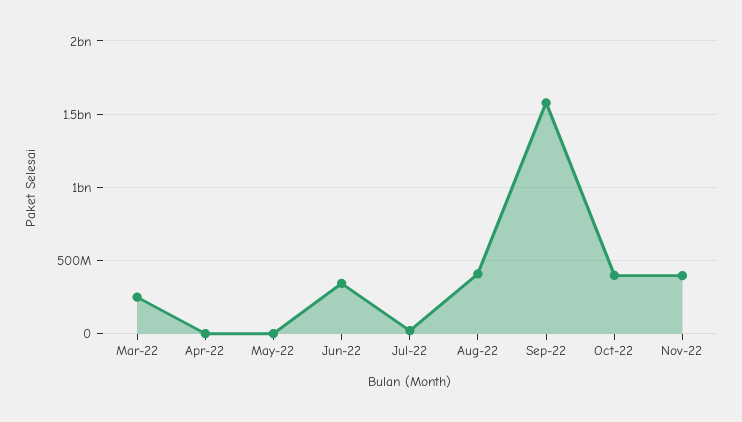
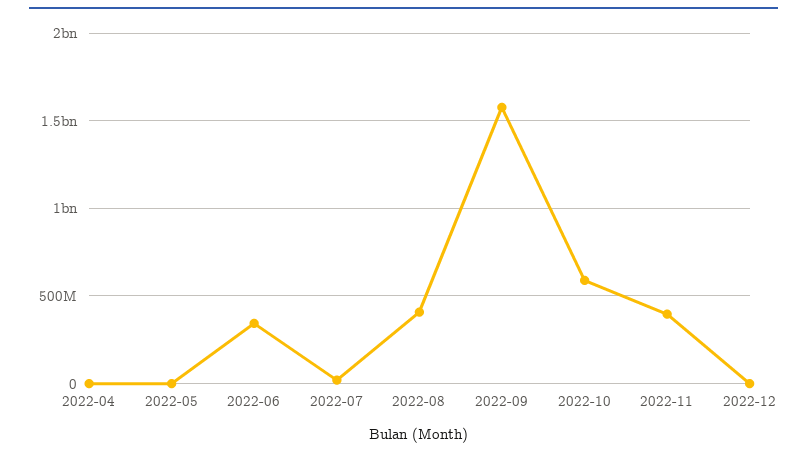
Mar-22: 250000000 -> none
Oct-22: 400000000 -> 600000000
2022-12: none -> 0

